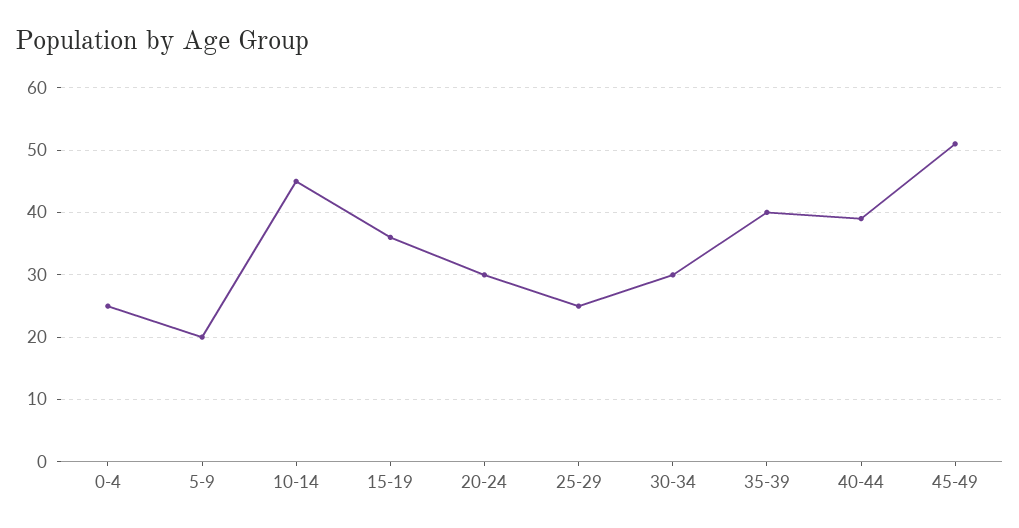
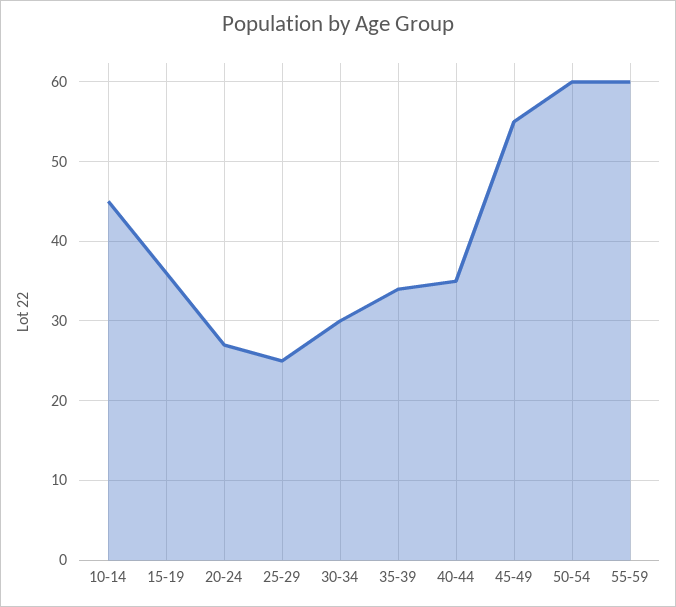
0-4: 25 -> none
5-9: 20 -> none
20-24: 30 -> 27
35-39: 40 -> 34
40-44: 39 -> 35
45-49: 51 -> 55
50-54: none -> 60
55-59: none -> 60

